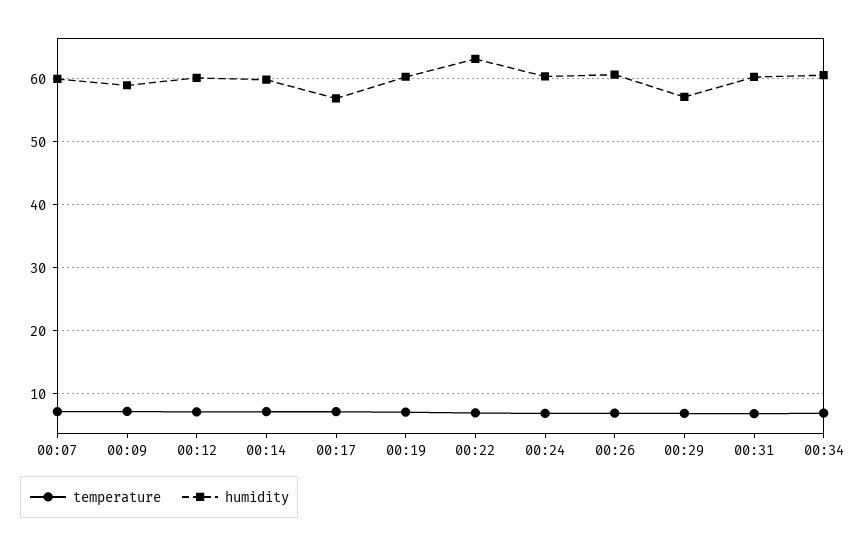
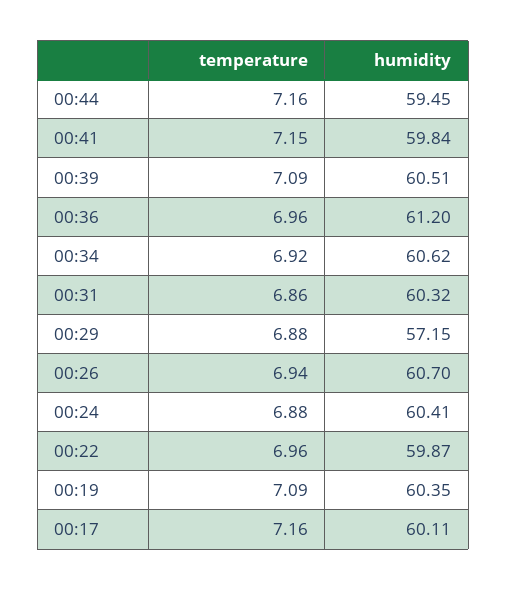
temperature, 00:07: 7 -> none
humidity, 00:07: 60 -> none
temperature, 00:09: 7 -> none
humidity, 00:09: 59 -> none
temperature, 00:12: 7 -> none
humidity, 00:12: 60 -> none
temperature, 00:14: 7 -> none
humidity, 00:14: 60 -> none
humidity, 00:17: 57 -> 60.11
humidity, 00:22: 63 -> 59.87
temperature, 00:44: none -> 7.16
humidity, 00:44: none -> 59.45
temperature, 00:41: none -> 7.15
humidity, 00:41: none -> 59.84
temperature, 00:39: none -> 7.09
humidity, 00:39: none -> 60.51
temperature, 00:36: none -> 6.96
humidity, 00:36: none -> 61.2

